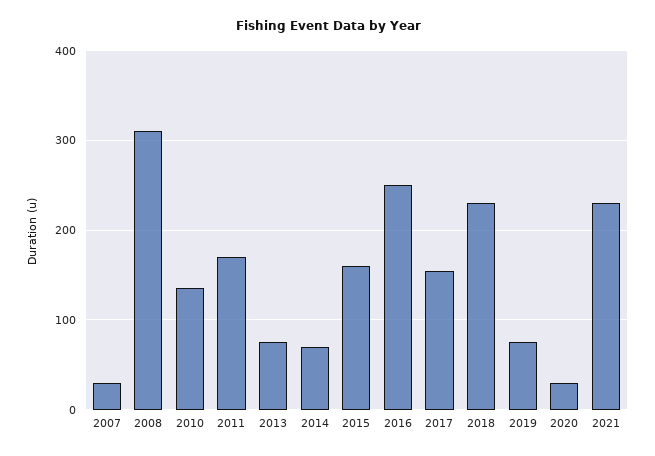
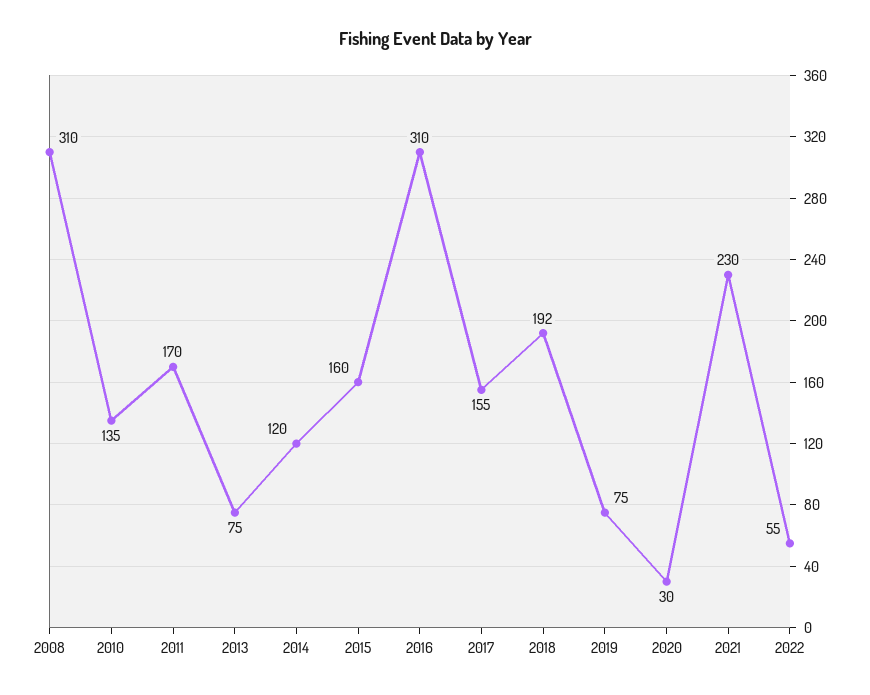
2007: 30 -> none
2014: 70 -> 120
2016: 250 -> 310
2018: 230 -> 192
2022: none -> 55

